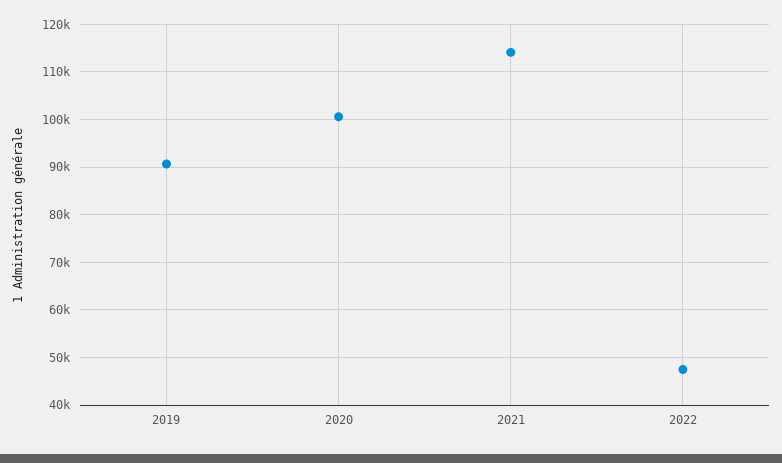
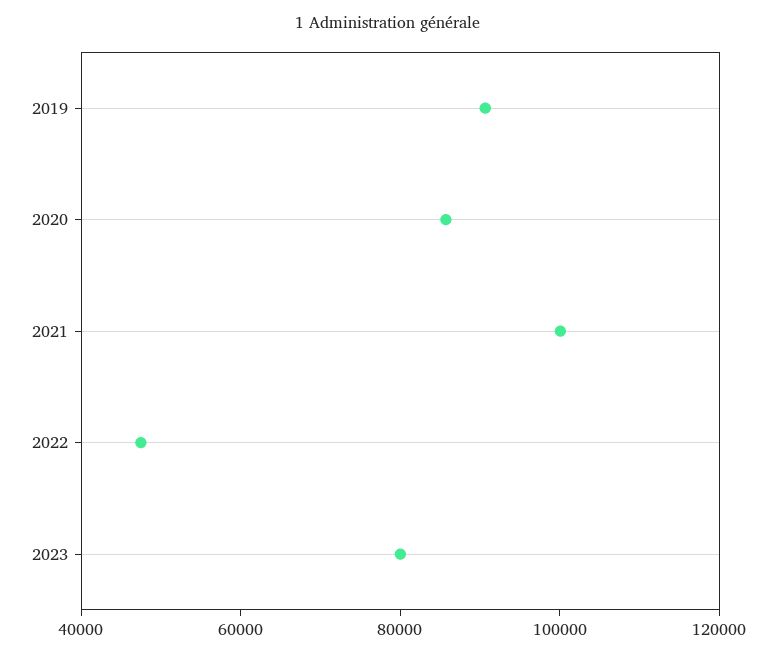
2020: 100000 -> 85000
2021: 114000 -> 100000
2023: none -> 80000

